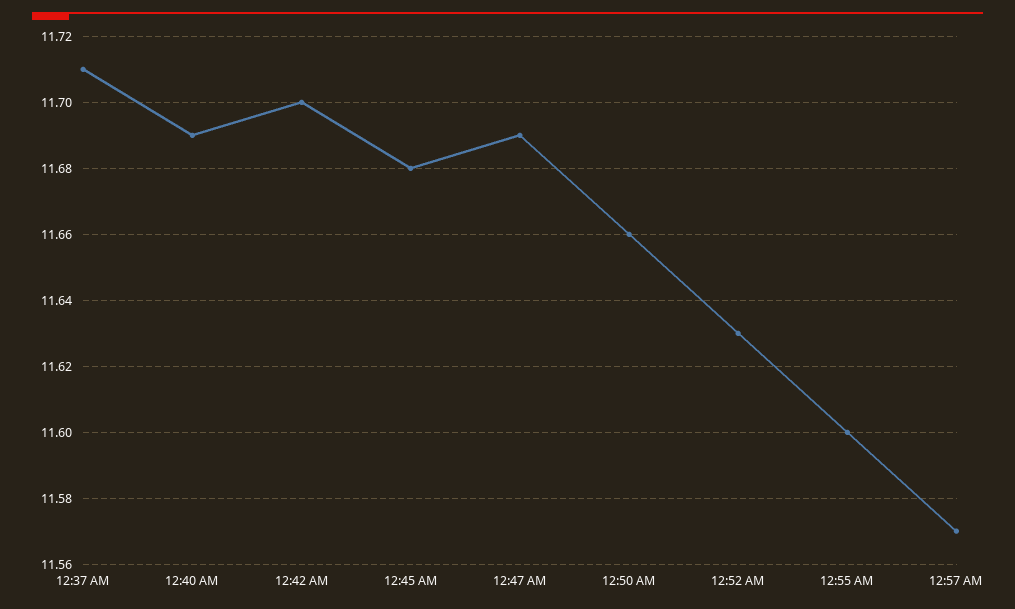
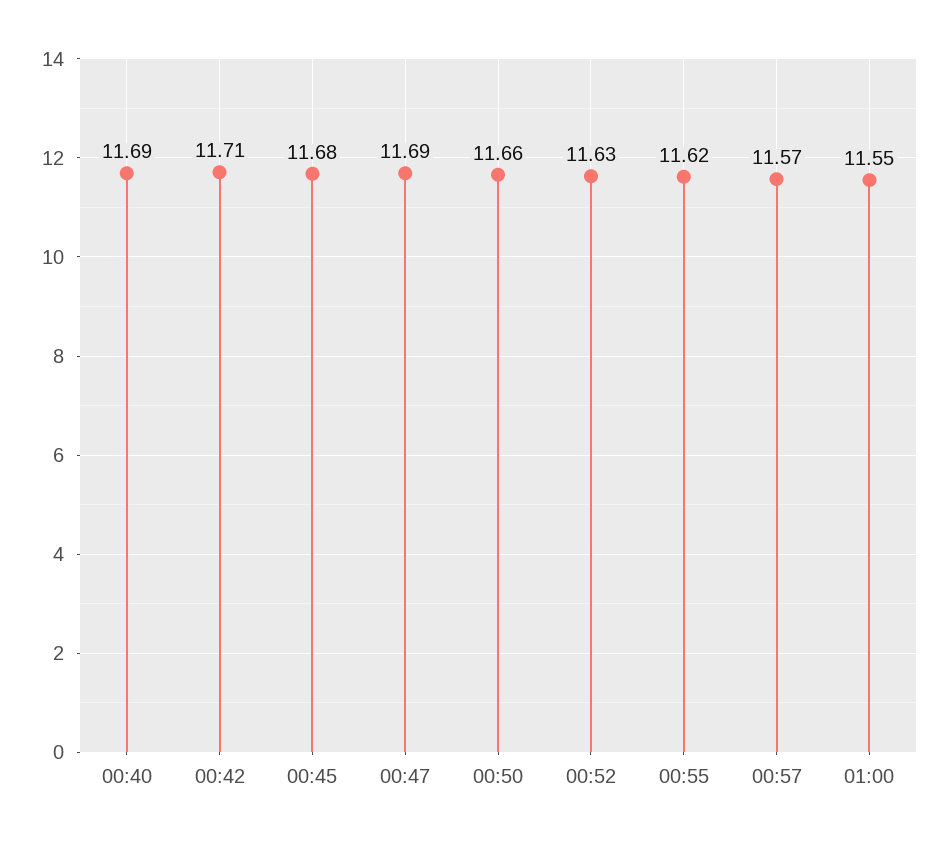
12:37 AM: 11.71 -> none
12:42 AM: 11.7 -> 11.71
12:55 AM: 11.6 -> 11.62
01:00: none -> 11.55

